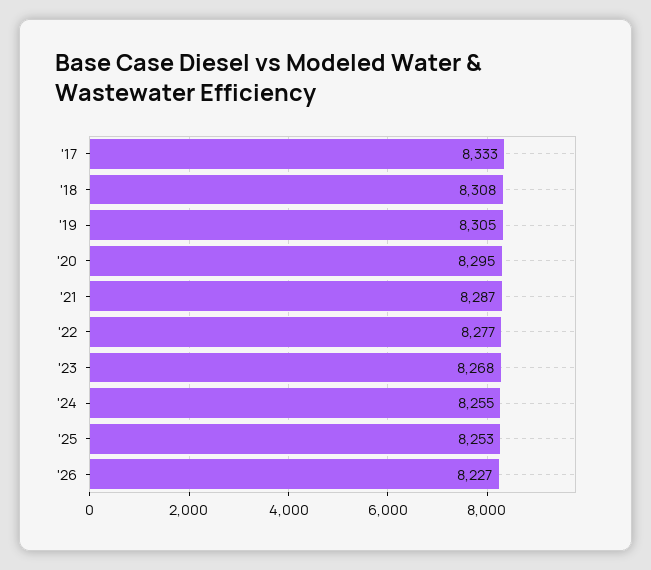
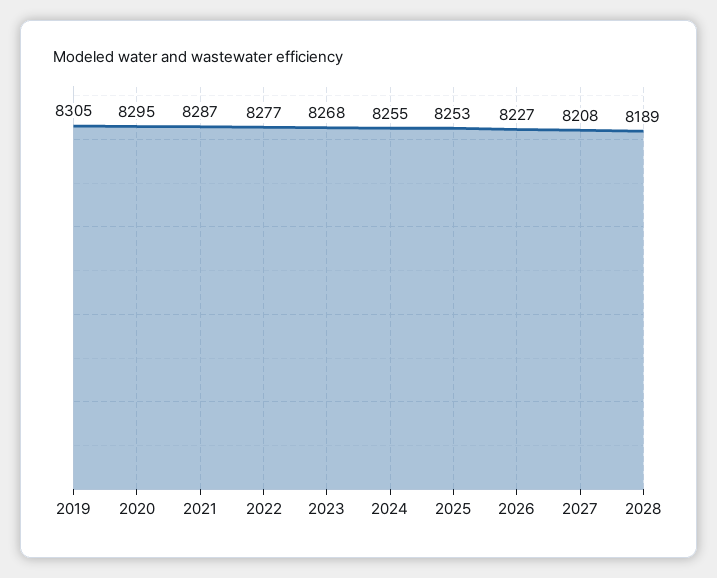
'17: 8333 -> none
'18: 8308 -> none
2027: none -> 8208
2028: none -> 8189

